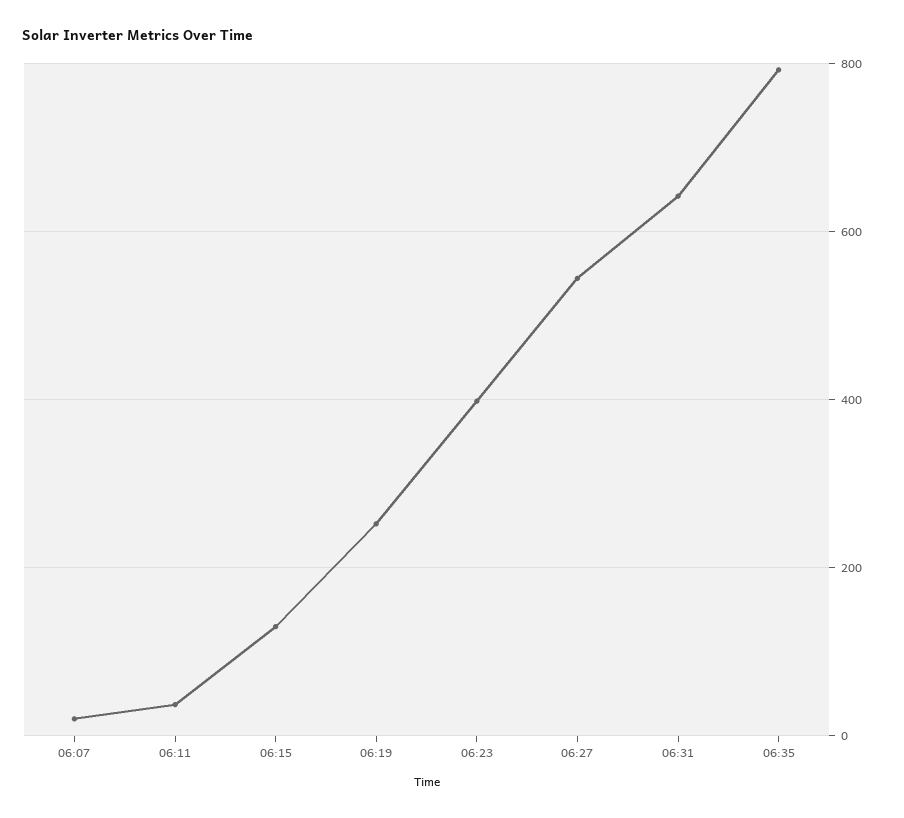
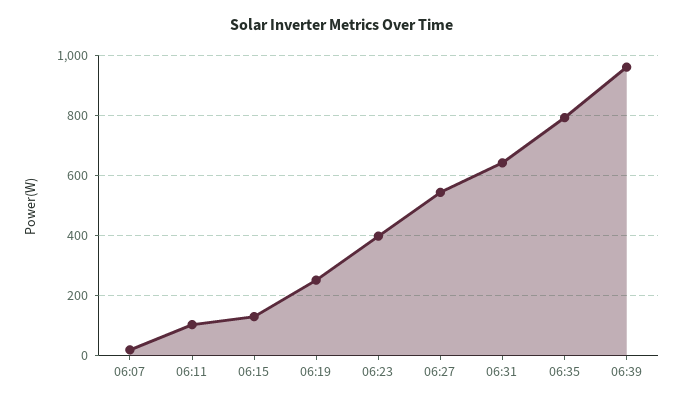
06:11: 40 -> 100
06:39: none -> 960

